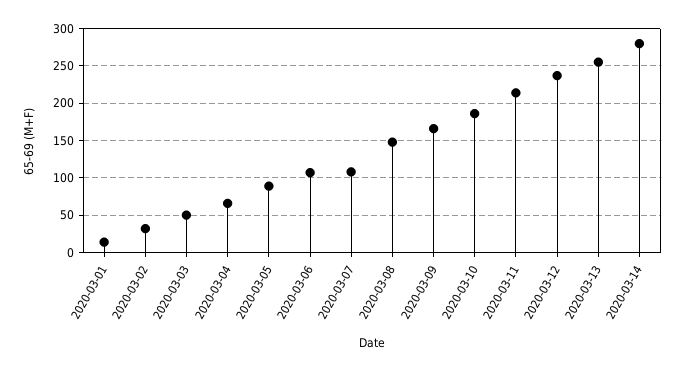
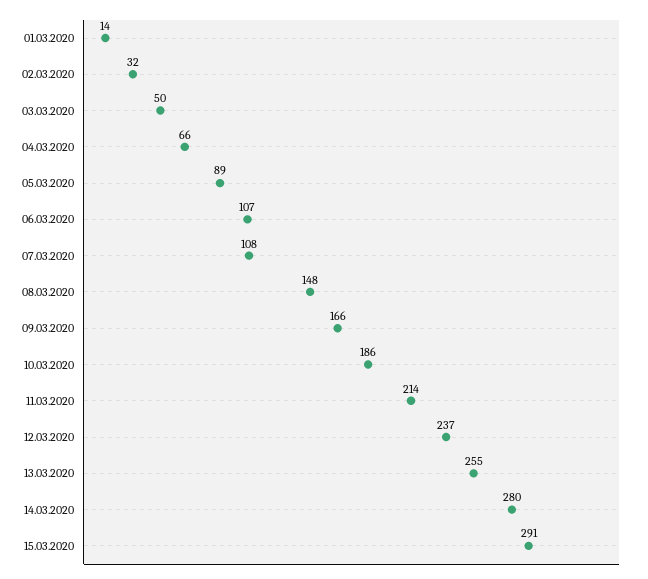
15.03.2020: none -> 291

